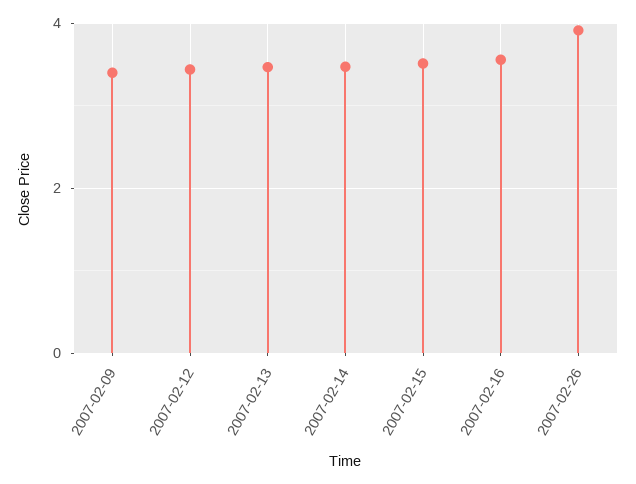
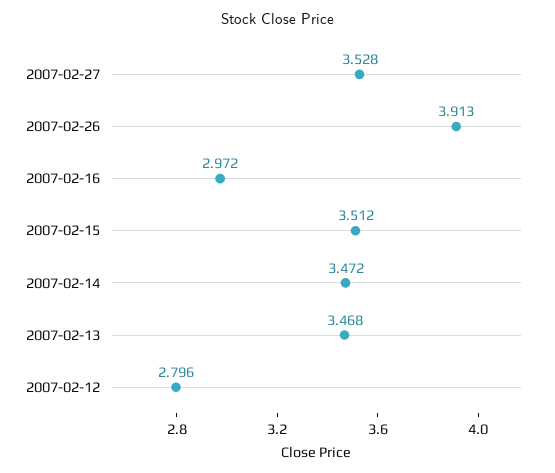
2007-02-09: 3.4 -> none
2007-02-12: 3.4 -> 2.796
2007-02-16: 3.6 -> 2.972
2007-02-27: none -> 3.528

